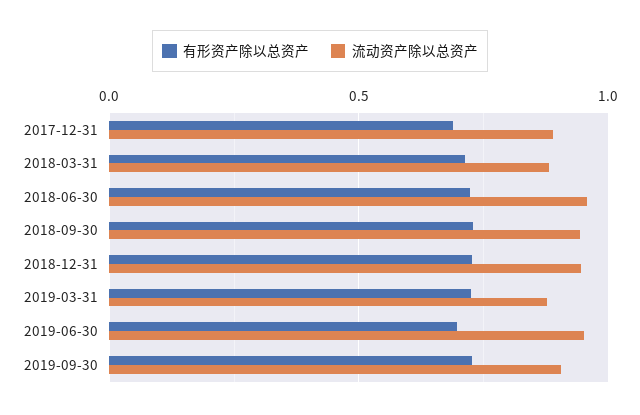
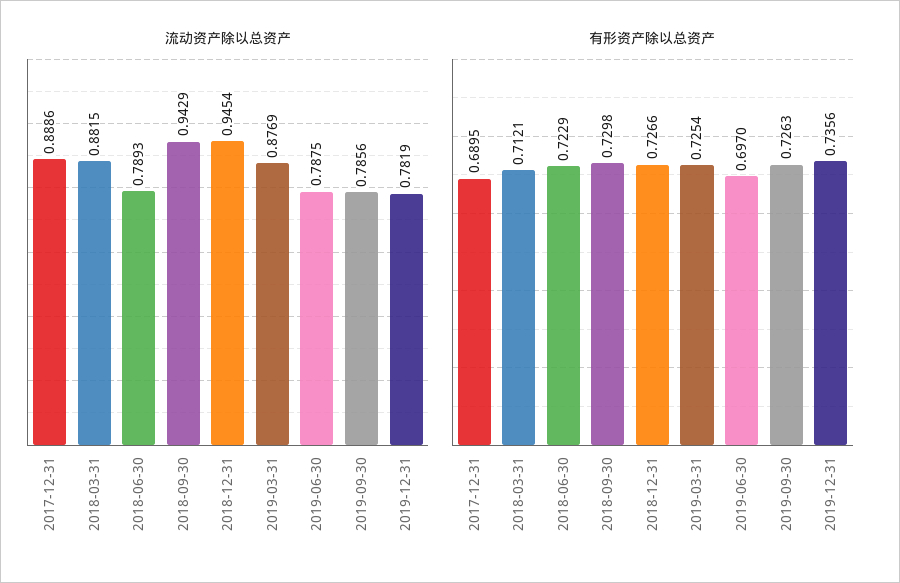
流动资产除以总资产, 2018-06-30: 0.95 -> 0.7893
流动资产除以总资产, 2019-06-30: 0.95 -> 0.7875
流动资产除以总资产, 2019-09-30: 0.9 -> 0.7856
流动资产除以总资产, 2019-12-31: none -> 0.7819
有形资产除以总资产, 2019-12-31: none -> 0.7356

